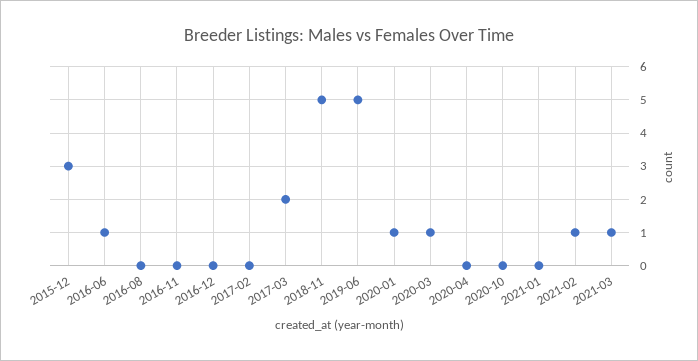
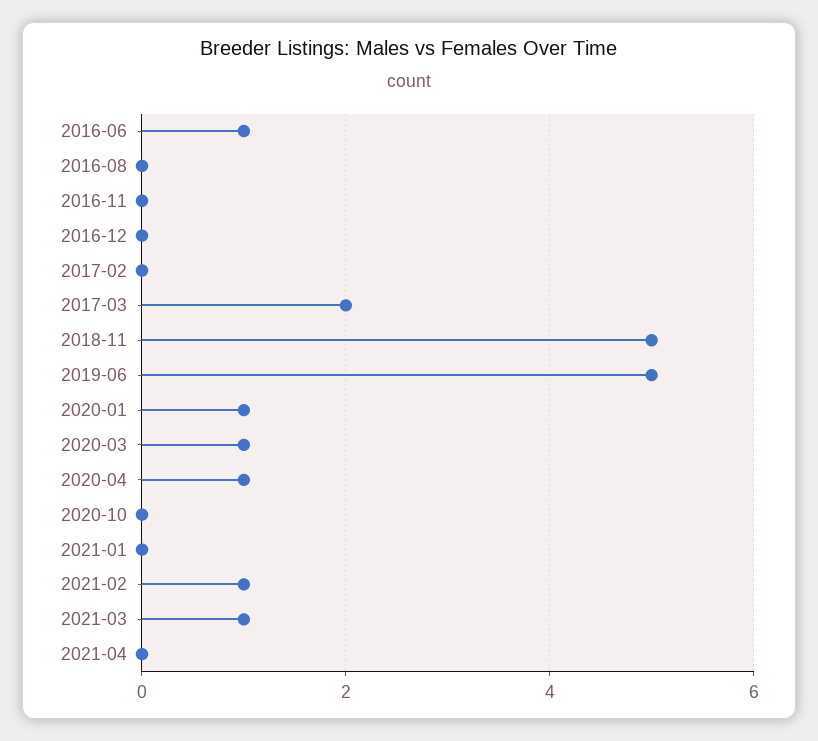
2015-12: 3 -> none
2020-04: 0 -> 1
2021-04: none -> 0

